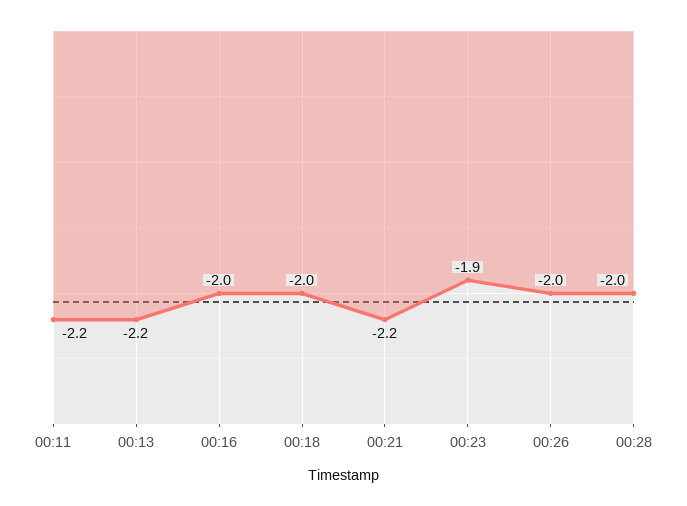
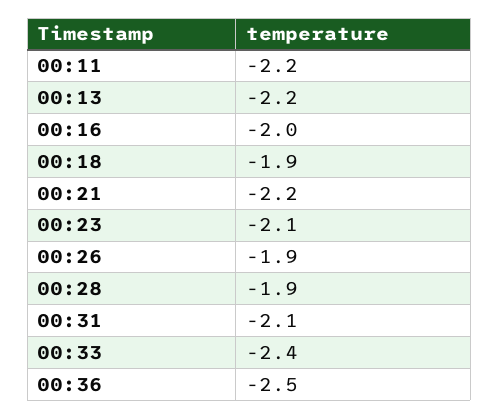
00:18: -2 -> -1.9
00:23: -1.9 -> -2.1
00:26: -2 -> -1.9
00:28: -2 -> -1.9
00:31: none -> -2.1
00:33: none -> -2.4
00:36: none -> -2.5

